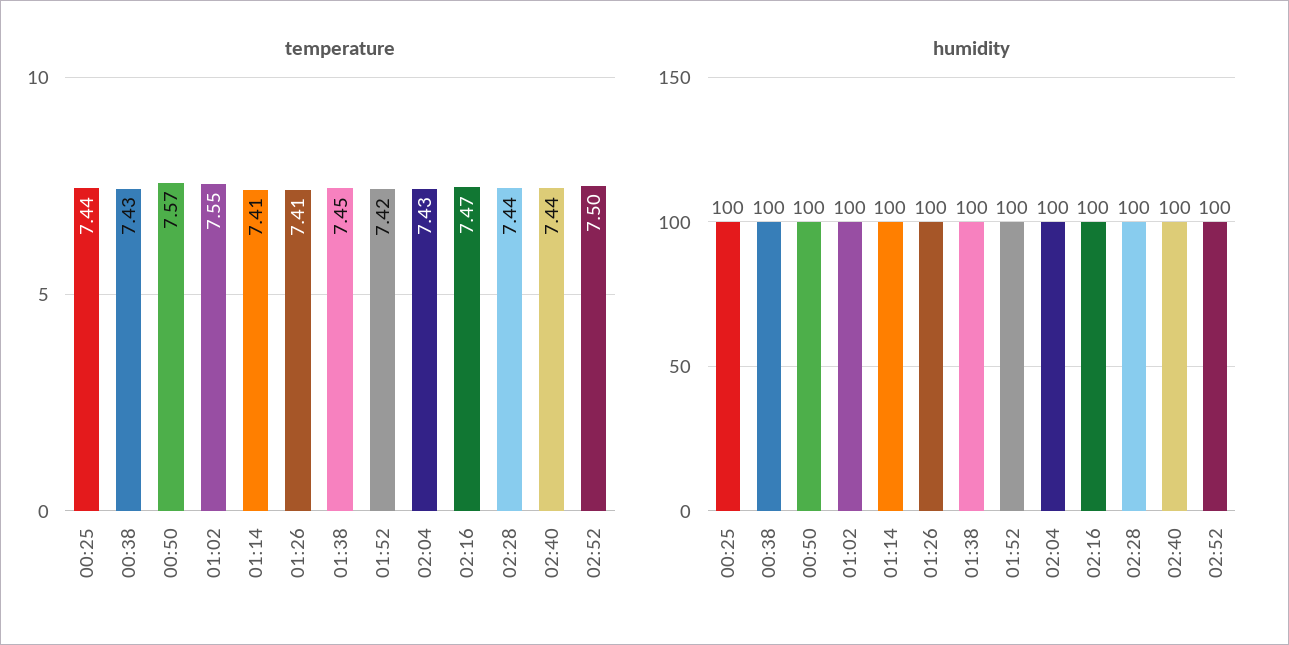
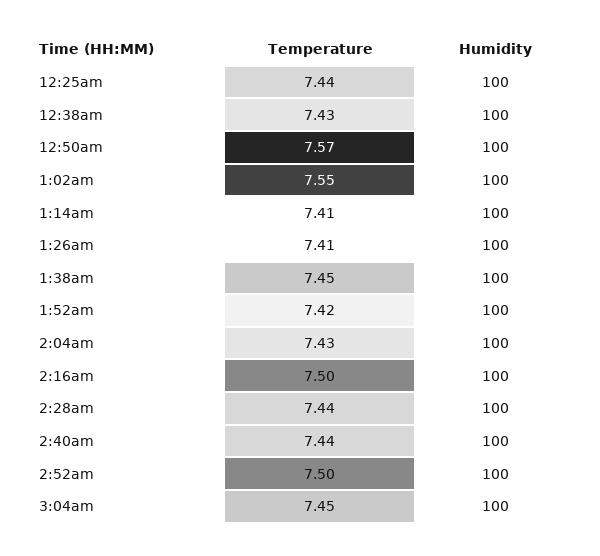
temperature, 02:16: 7.47 -> 7.5
temperature, 3:04am: none -> 7.45
humidity, 3:04am: none -> 100

